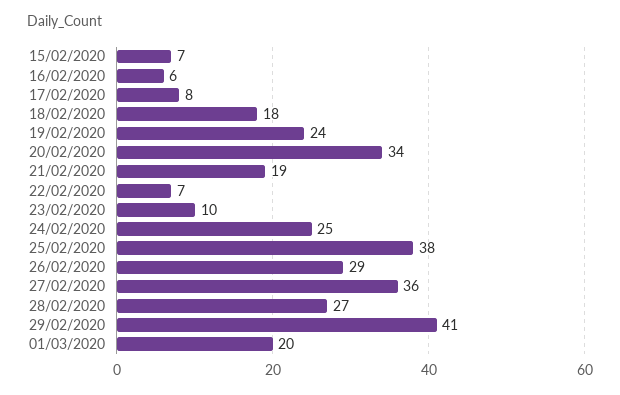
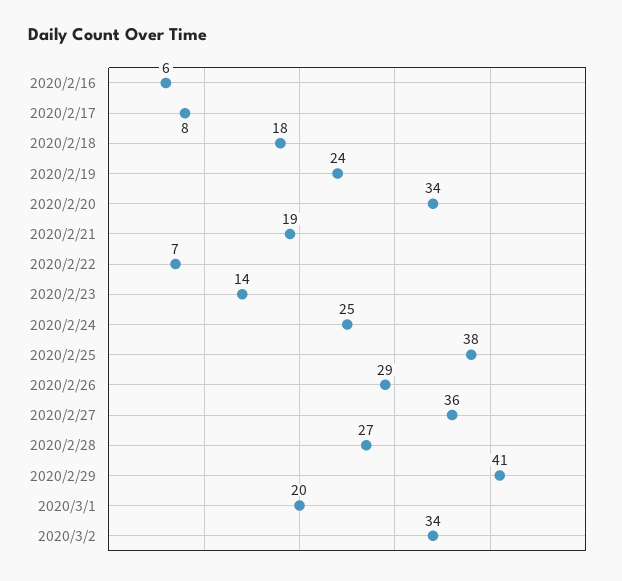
15/02/2020: 7 -> none
23/02/2020: 10 -> 14
2020/3/2: none -> 34

